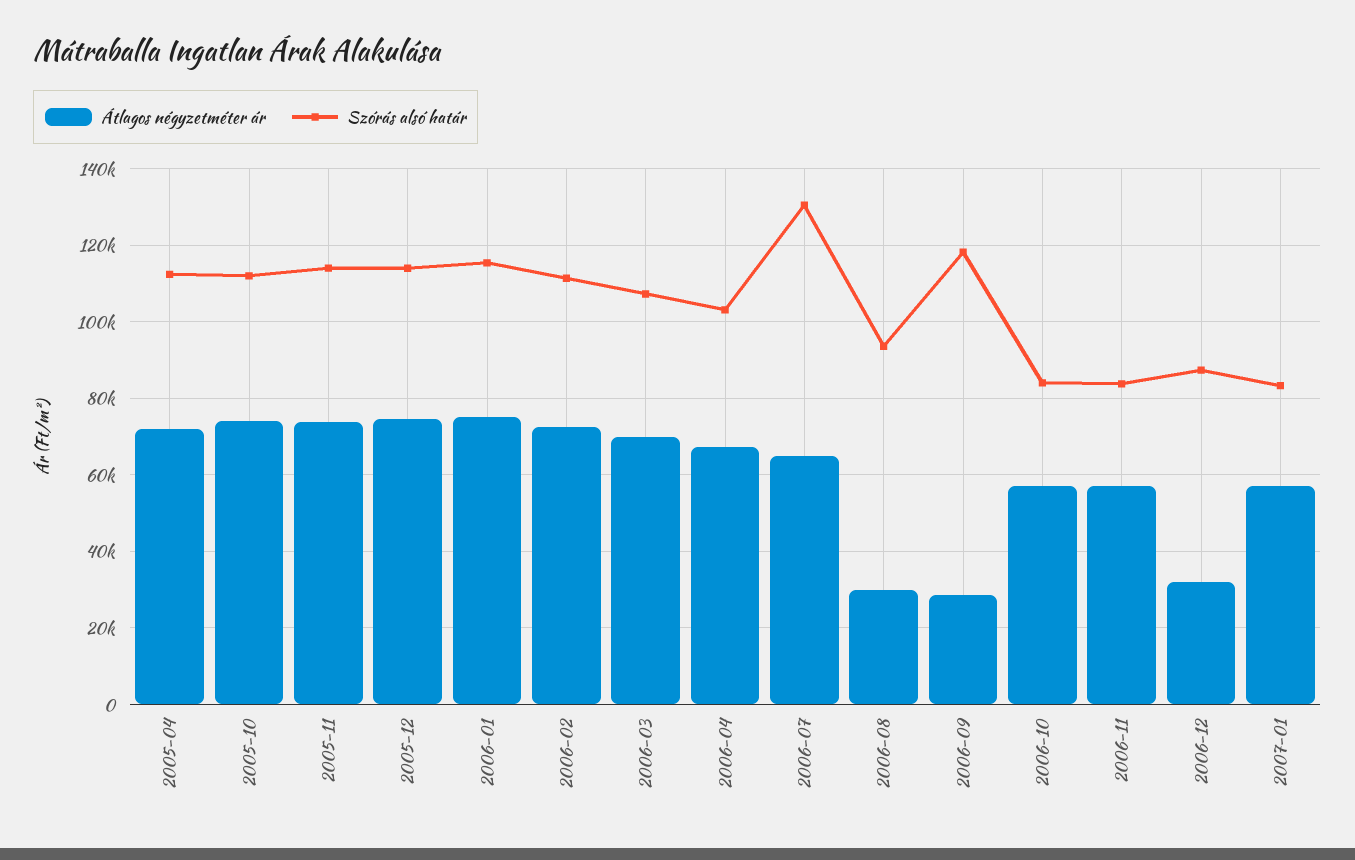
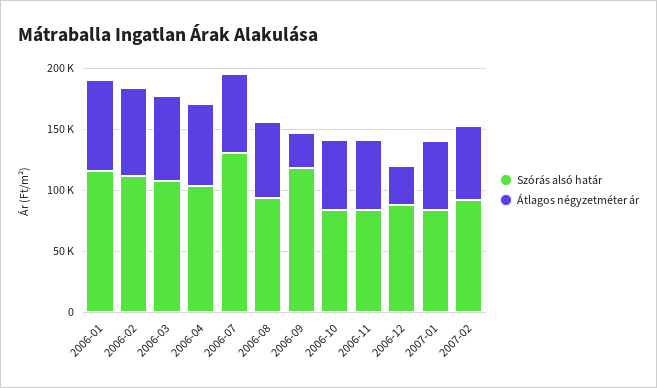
Átlagos négyzetméter ár, 2005-04: 72000 -> none
Szórás alsó határ, 2005-04: 112000 -> none
Átlagos négyzetméter ár, 2005-10: 74000 -> none
Szórás alsó határ, 2005-10: 112000 -> none
Átlagos négyzetméter ár, 2005-11: 74000 -> none
Szórás alsó határ, 2005-11: 114000 -> none
Átlagos négyzetméter ár, 2005-12: 74000 -> none
Szórás alsó határ, 2005-12: 114000 -> none
Átlagos négyzetméter ár, 2006-08: 30000 -> 60000
Szórás alsó határ, 2007-02: none -> 90000
Átlagos négyzetméter ár, 2007-02: none -> 60000

